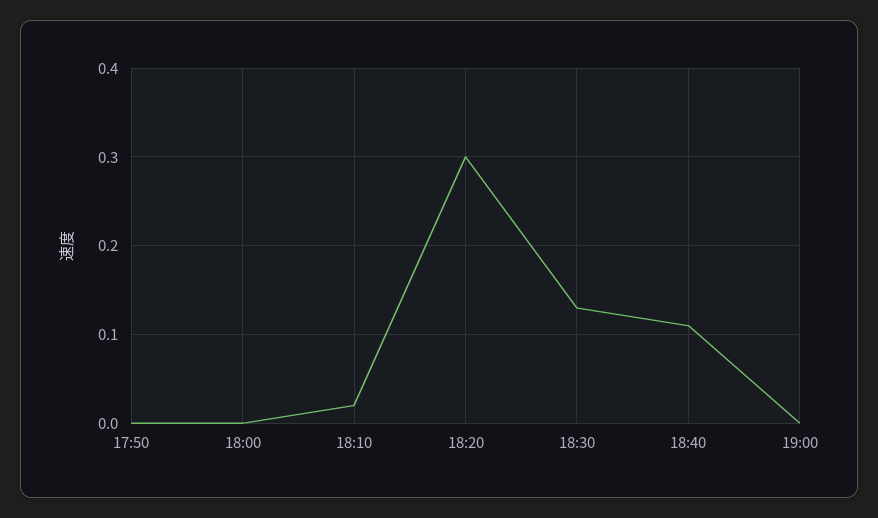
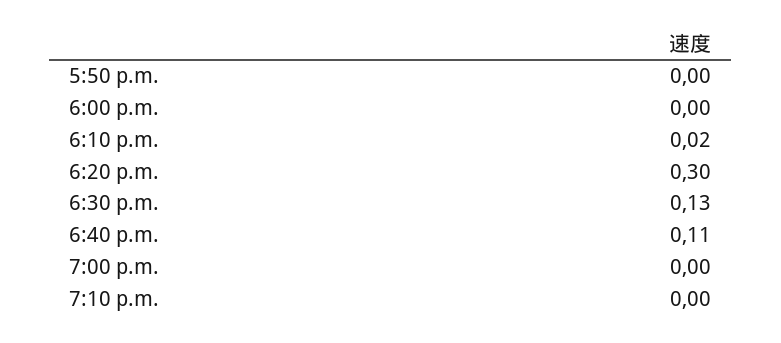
7:10 p.m.: none -> 0

